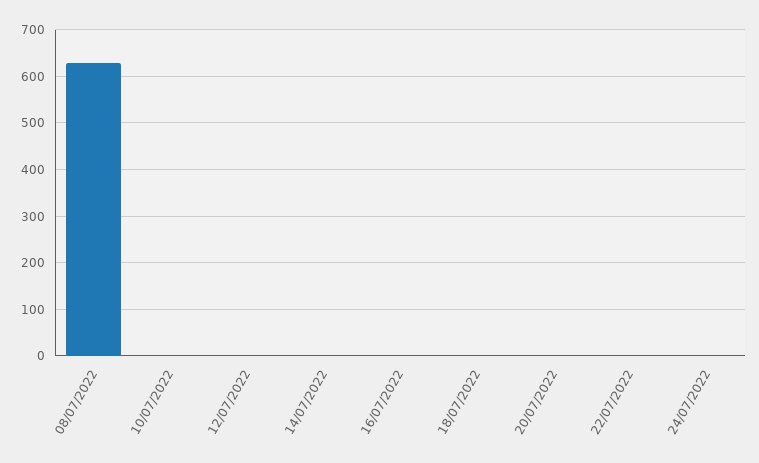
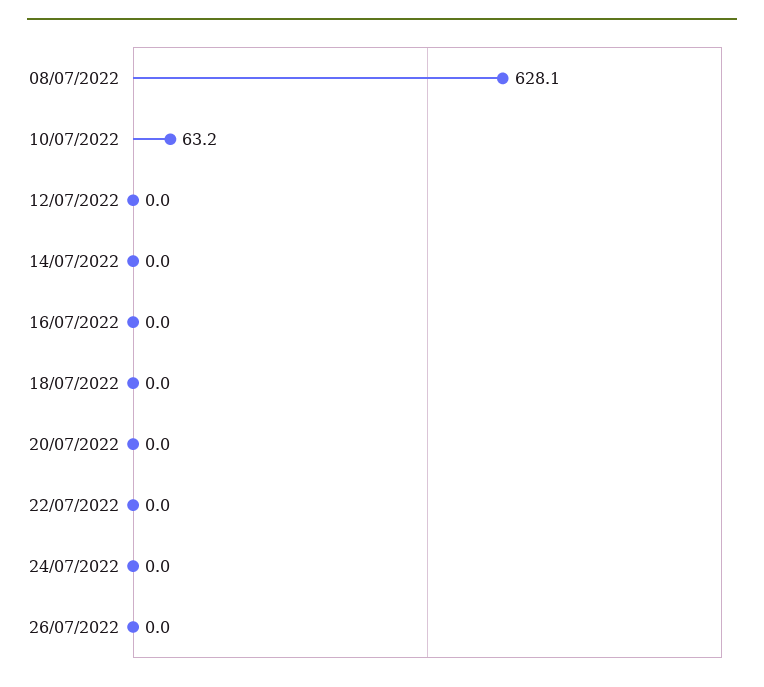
10/07/2022: 0 -> 63.2
26/07/2022: none -> 0

